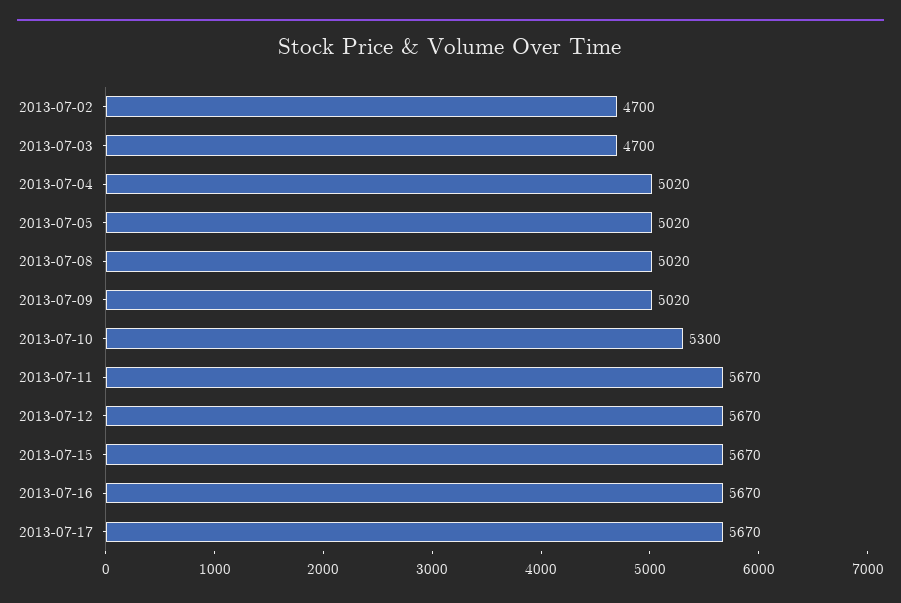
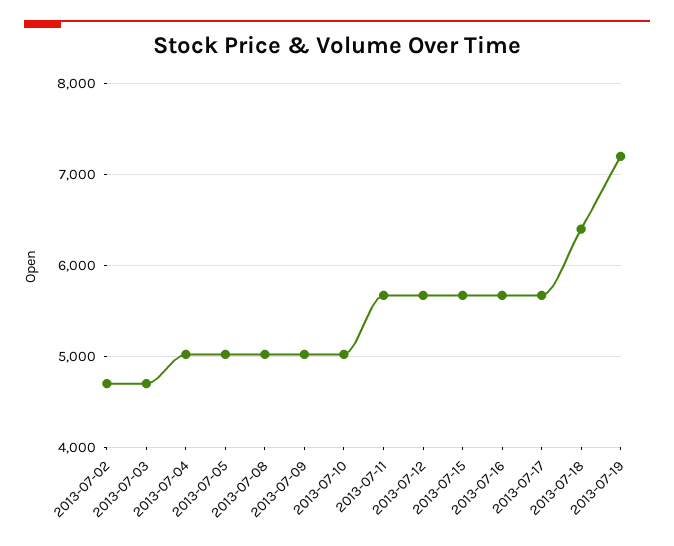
2013-07-10: 5300 -> 5000
2013-07-18: none -> 6400
2013-07-19: none -> 7200

